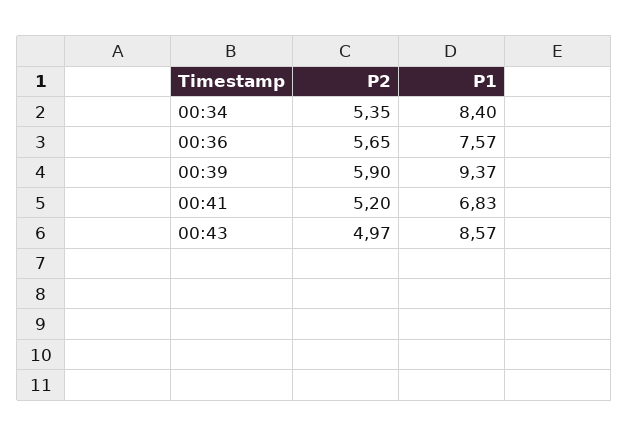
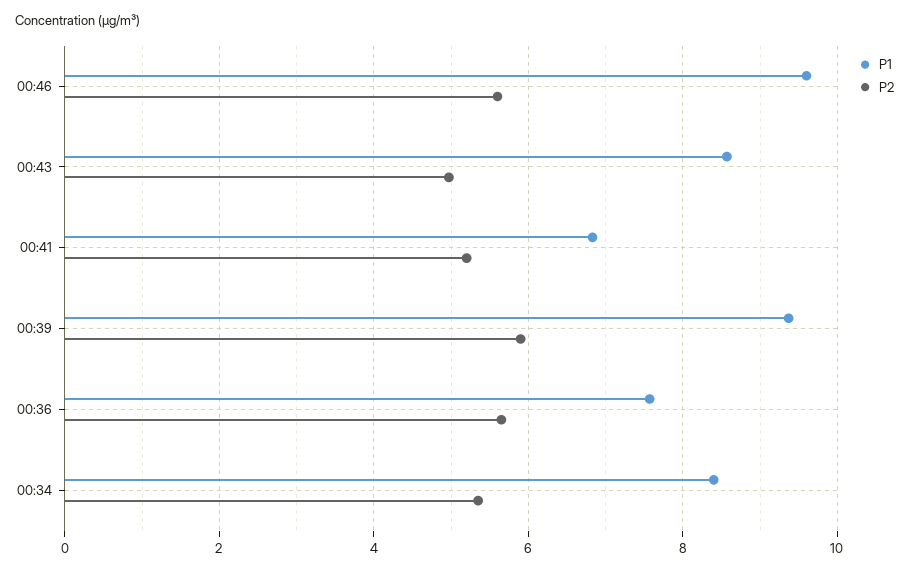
P1, 00:46: none -> 9.6
P2, 00:46: none -> 5.6

